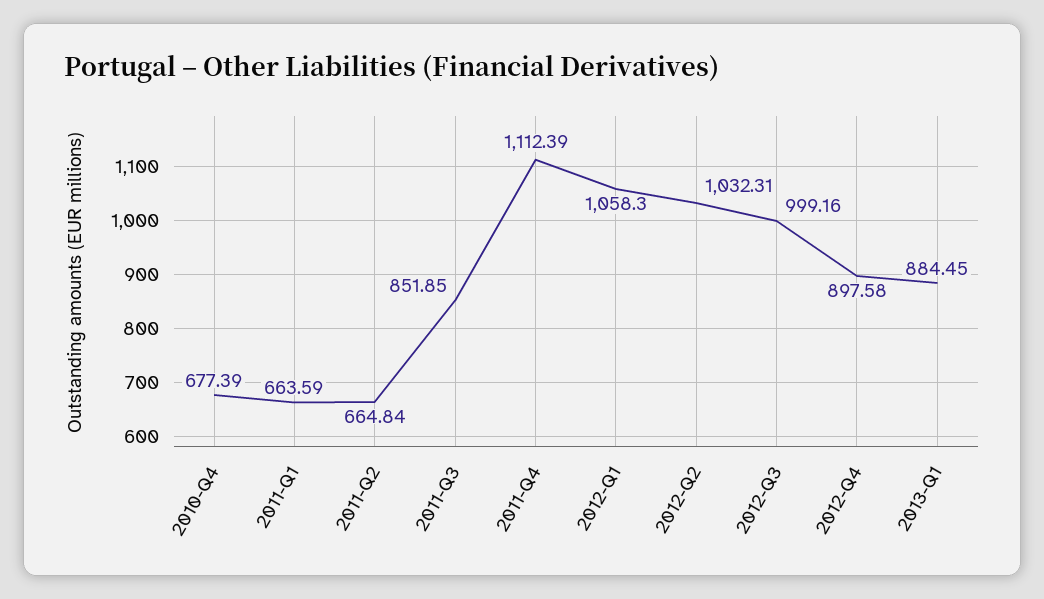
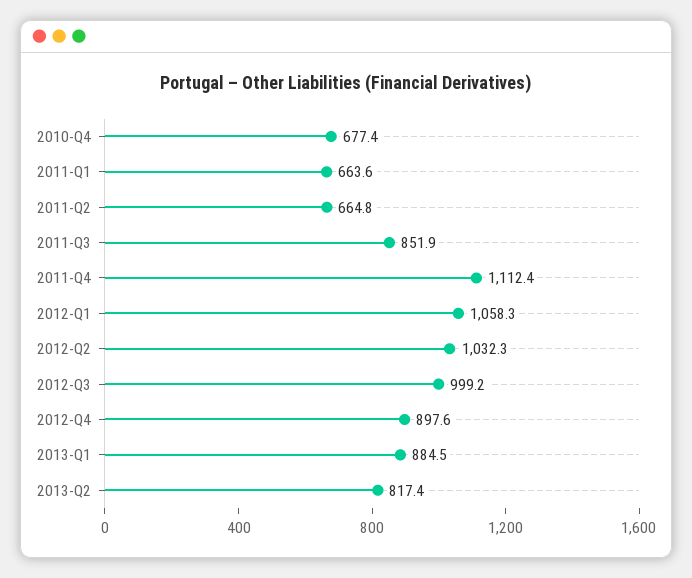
2013-Q2: none -> 817.4

